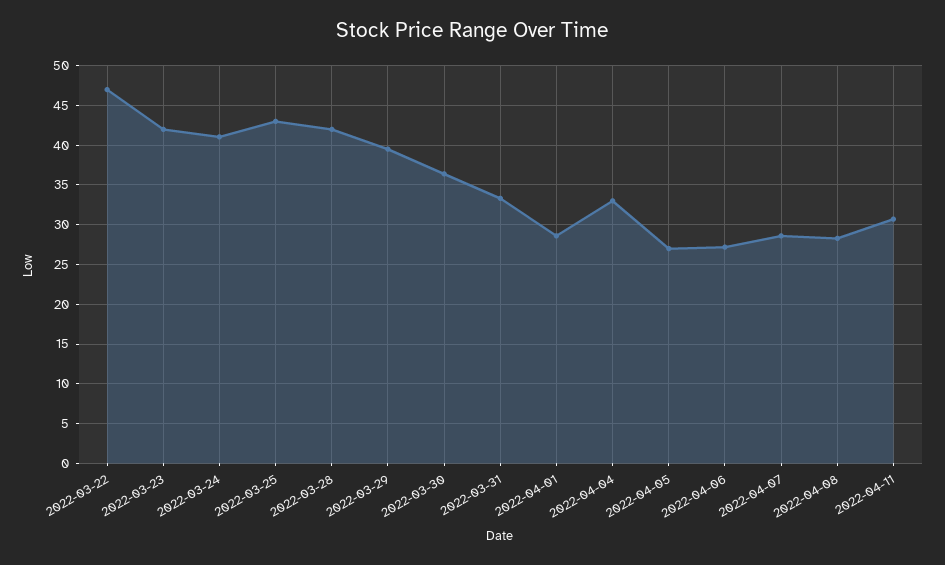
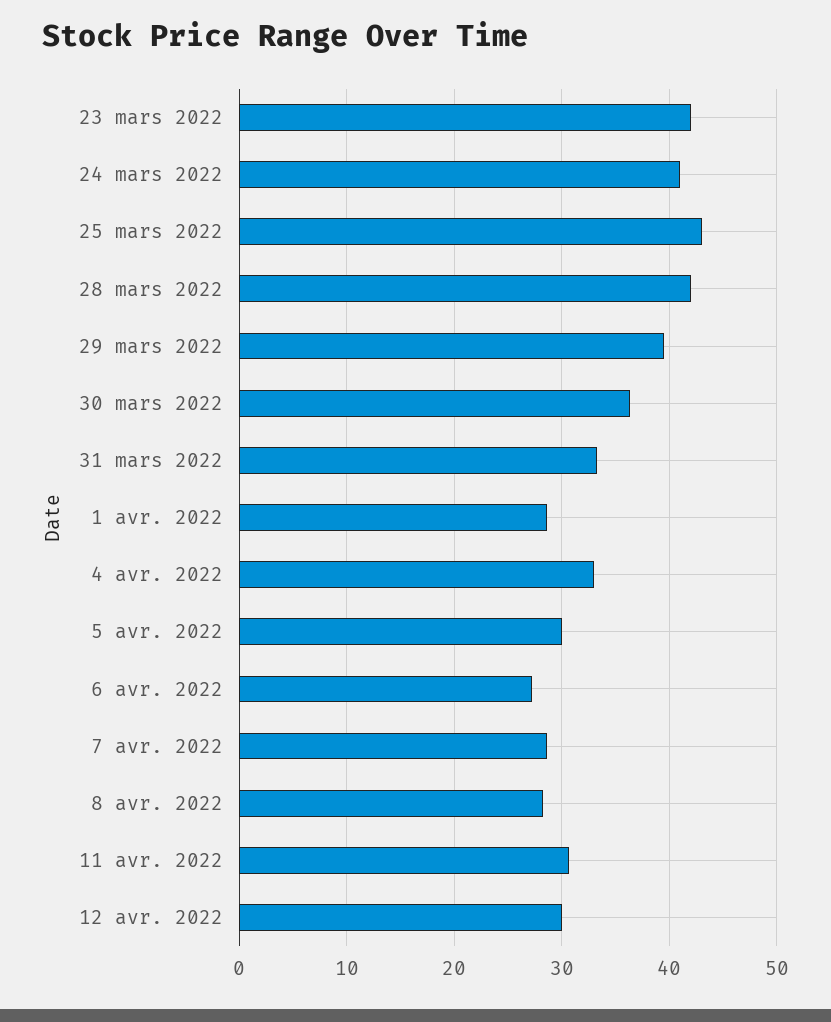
2022-03-22: 47 -> none
2022-04-05: 27 -> 30
12 avr. 2022: none -> 30

